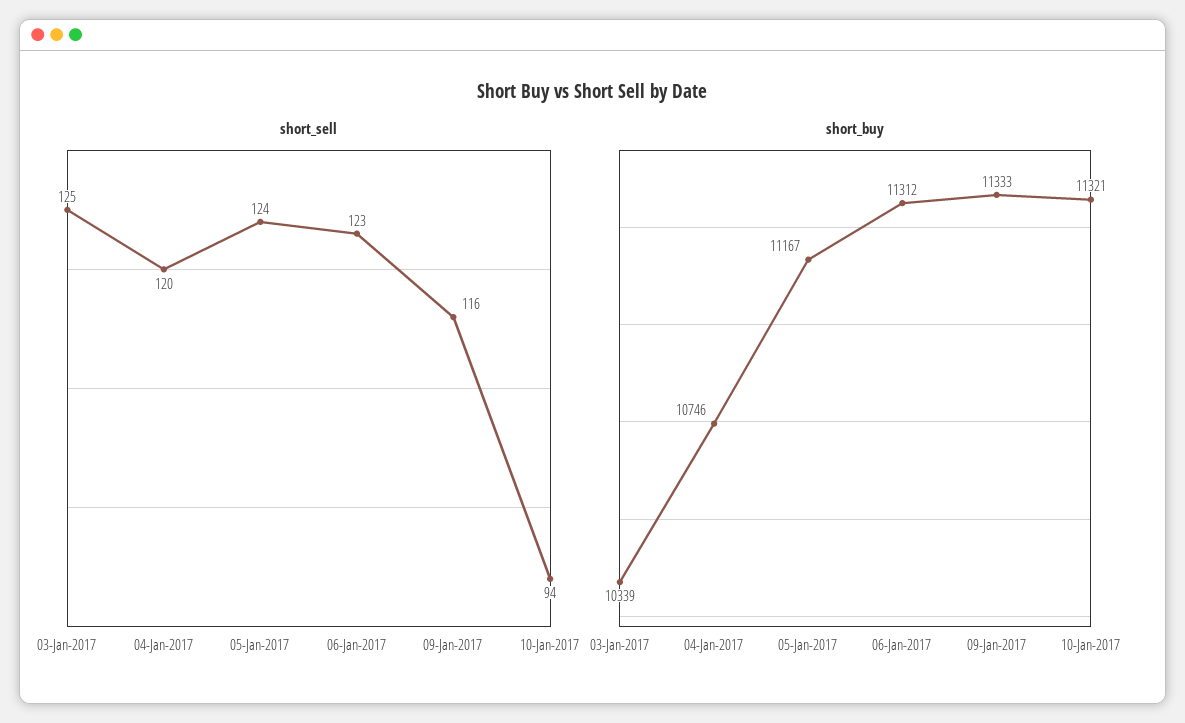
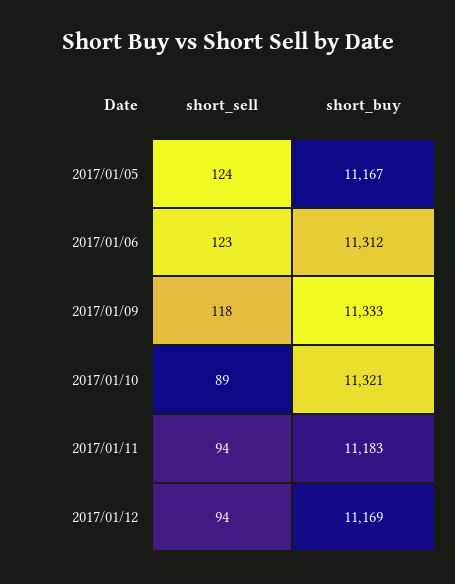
short_sell, 03-Jan-2017: 125 -> none
short_sell, 04-Jan-2017: 120 -> none
short_sell, 09-Jan-2017: 116 -> 118
short_sell, 10-Jan-2017: 94 -> 89
short_buy, 03-Jan-2017: 10339 -> none
short_buy, 04-Jan-2017: 10746 -> none
short_sell, 2017/01/11: none -> 94
short_buy, 2017/01/11: none -> 11183
short_sell, 2017/01/12: none -> 94
short_buy, 2017/01/12: none -> 11169

